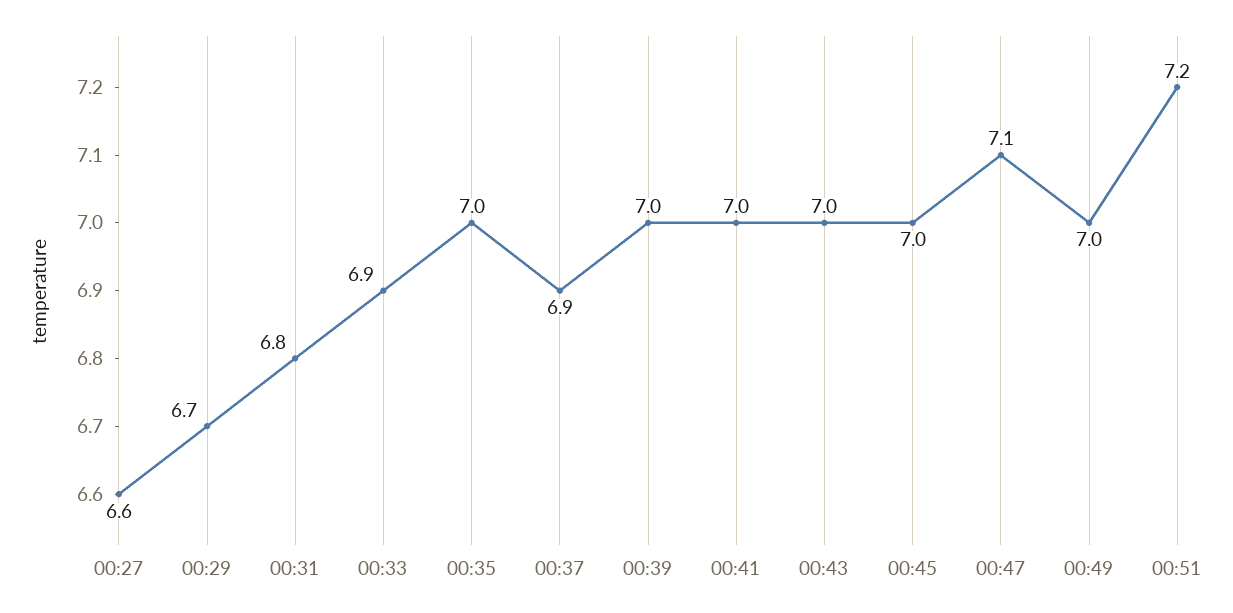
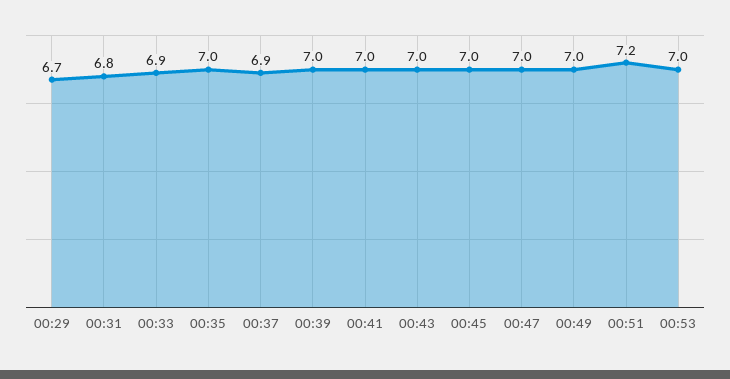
00:27: 6.6 -> none
00:47: 7.1 -> 7
00:53: none -> 7

